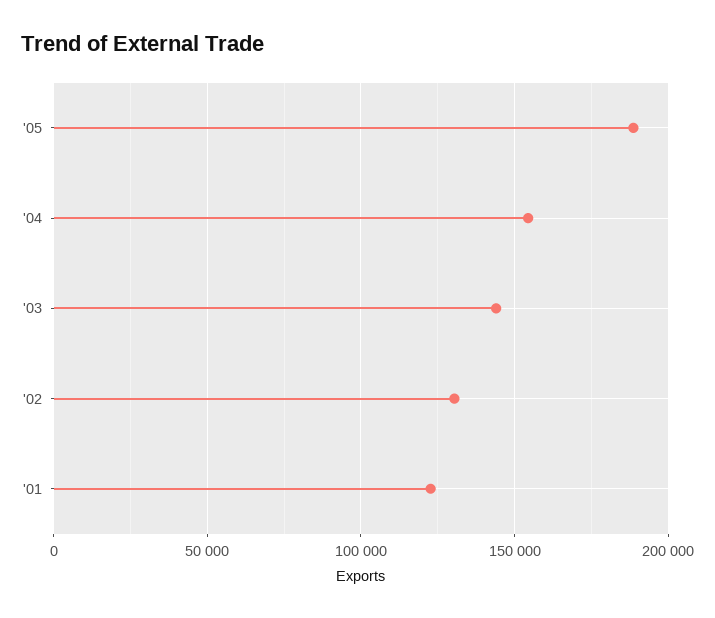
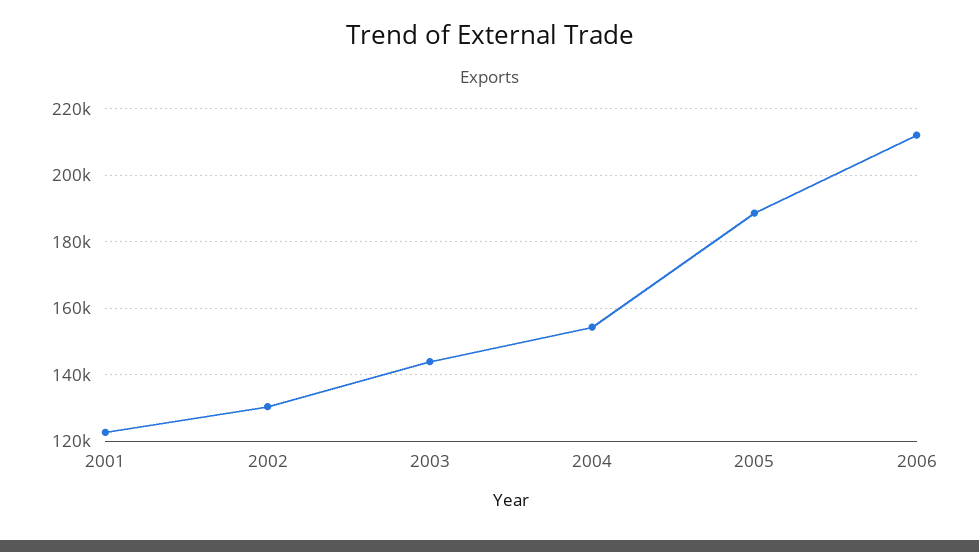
2006: none -> 212000

